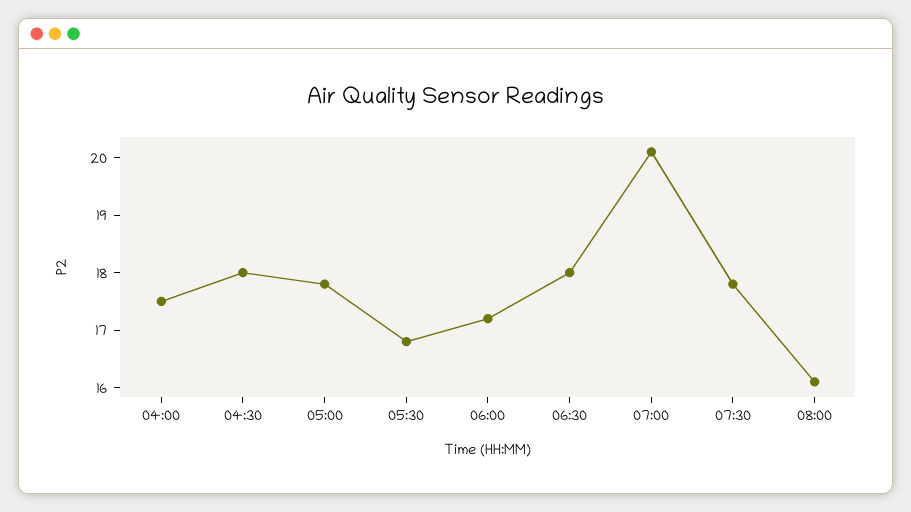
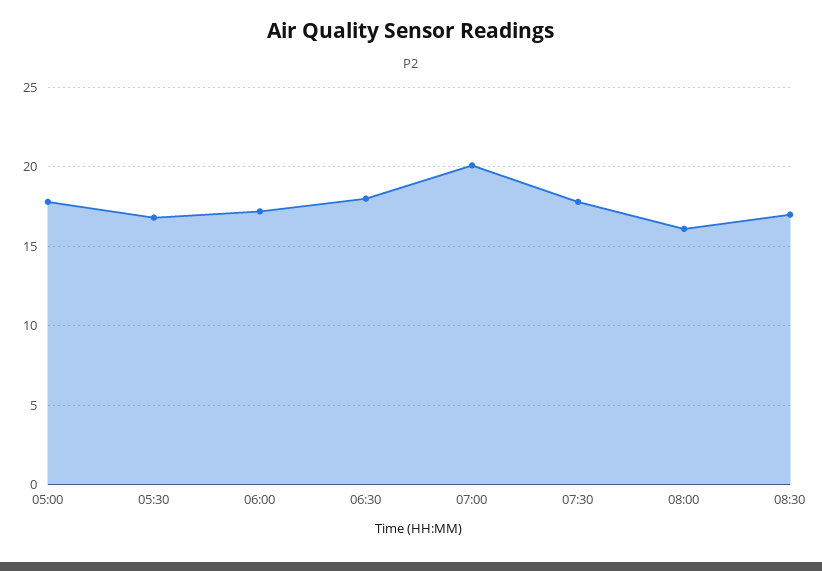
04:00: 17.5 -> none
04:30: 18 -> none
08:30: none -> 17

